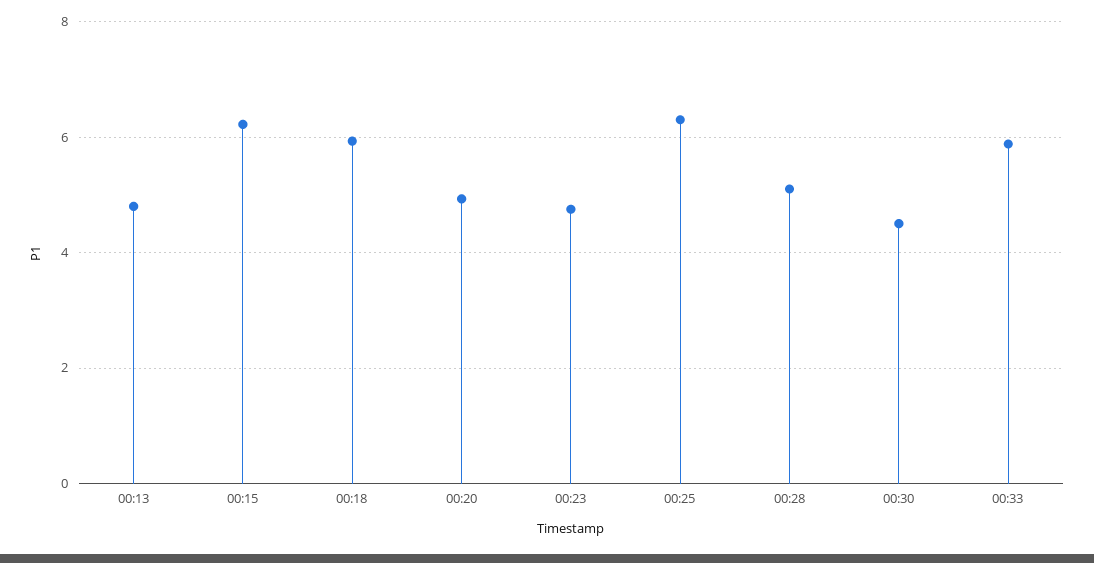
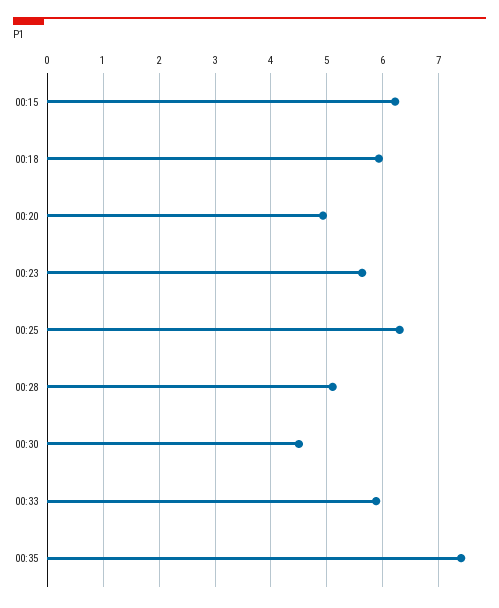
00:13: 4.8 -> none
00:23: 4.8 -> 5.6
00:35: none -> 7.4

